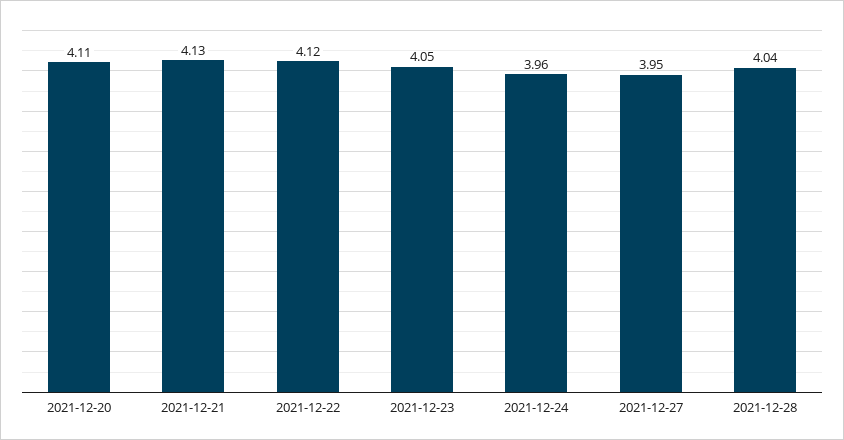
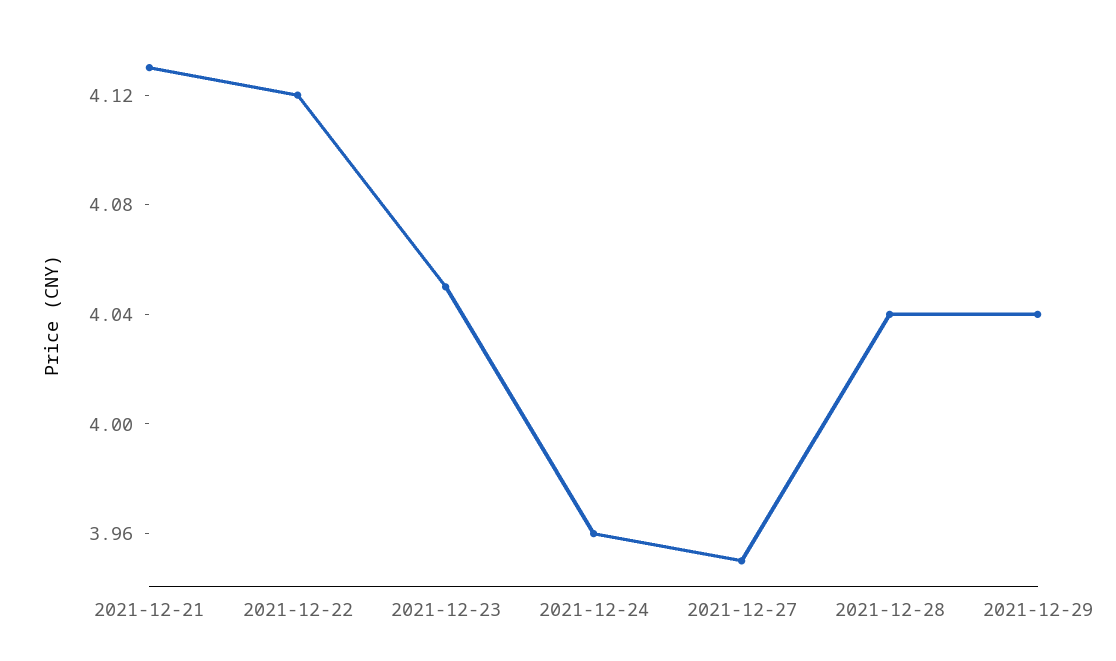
2021-12-20: 4.11 -> none
2021-12-29: none -> 4.04

